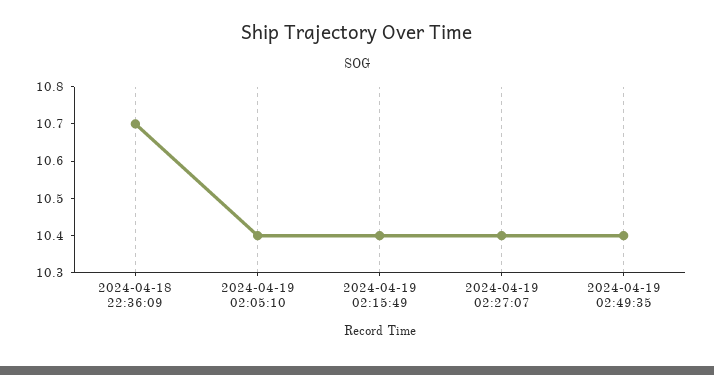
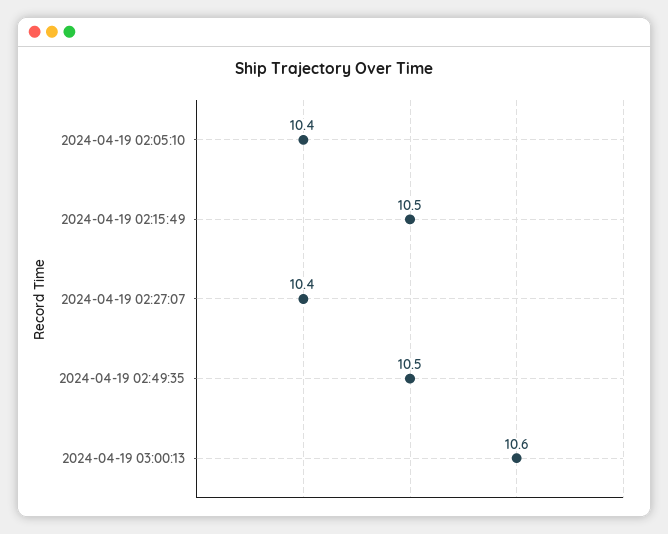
2024-04-18 22:36:09: 10.7 -> none
2024-04-19 02:15:49: 10.4 -> 10.5
2024-04-19 02:49:35: 10.4 -> 10.5
2024-04-19 03:00:13: none -> 10.6

